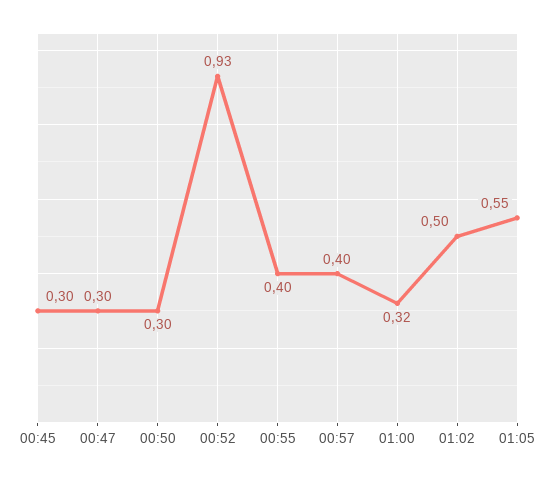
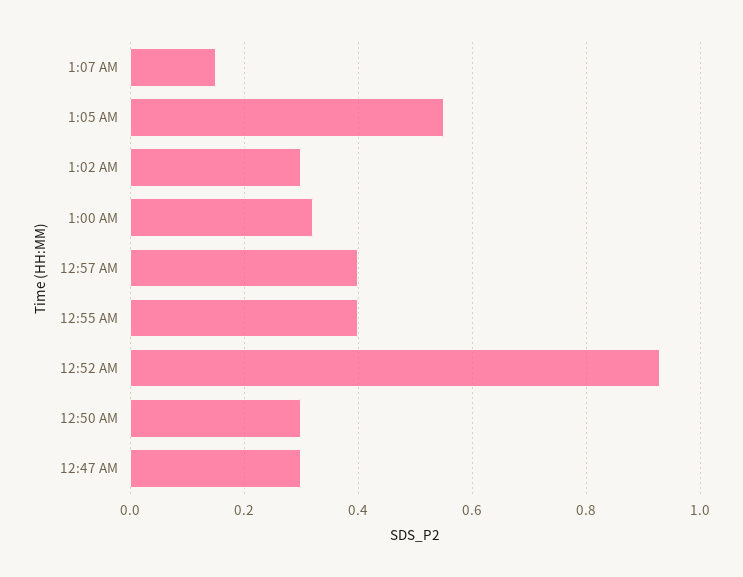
00:45: 0.3 -> none
01:02: 0.5 -> 0.3
1:07 AM: none -> 0.15

